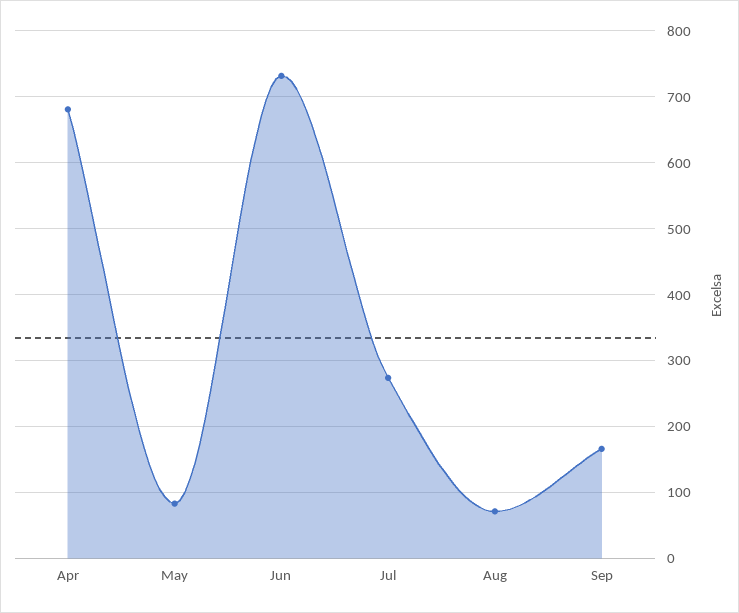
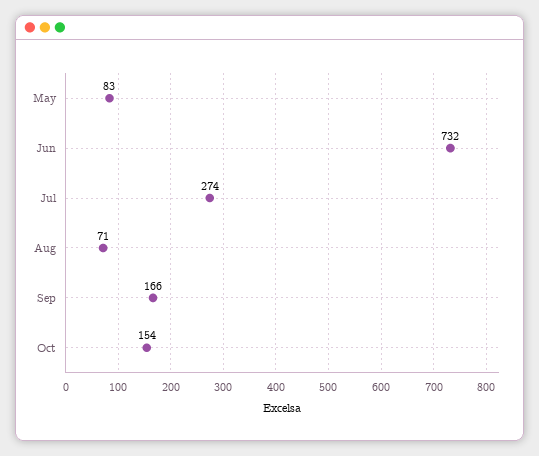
Apr: 680 -> none
Oct: none -> 154

